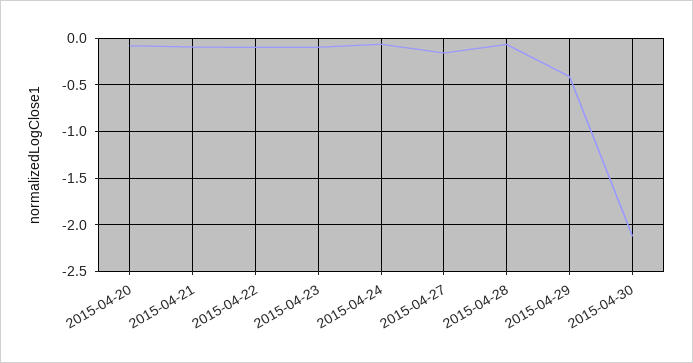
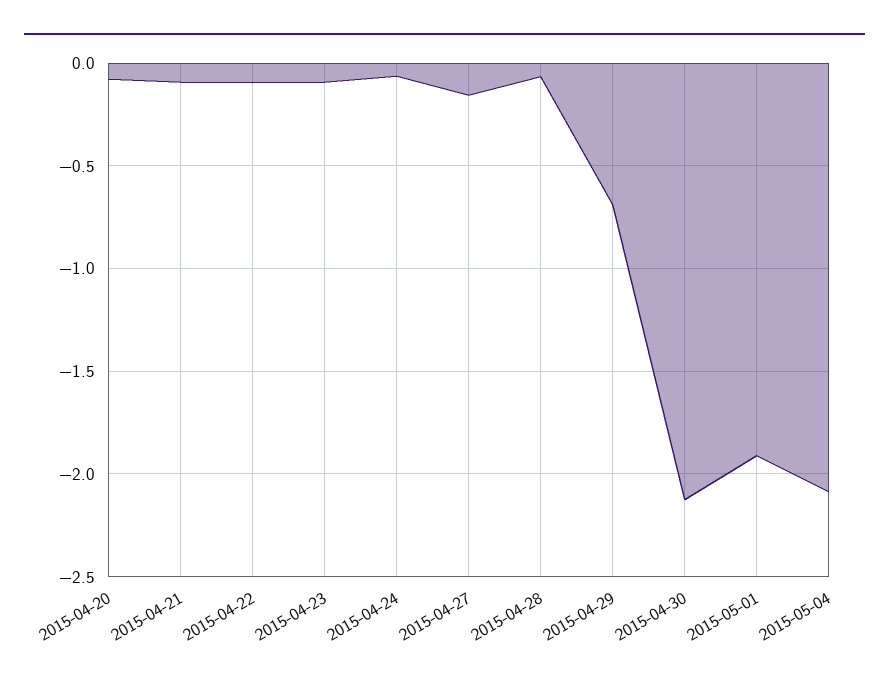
2015-04-29: -0.4 -> -0.7
2015-05-01: none -> -1.9
2015-05-04: none -> -2.1

